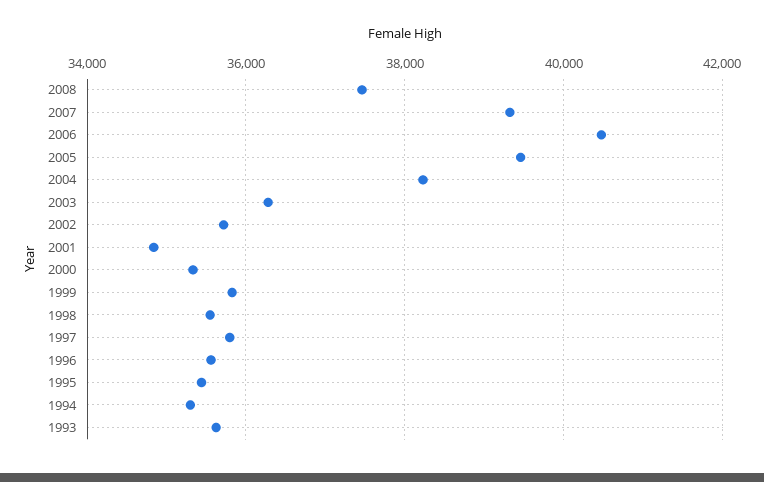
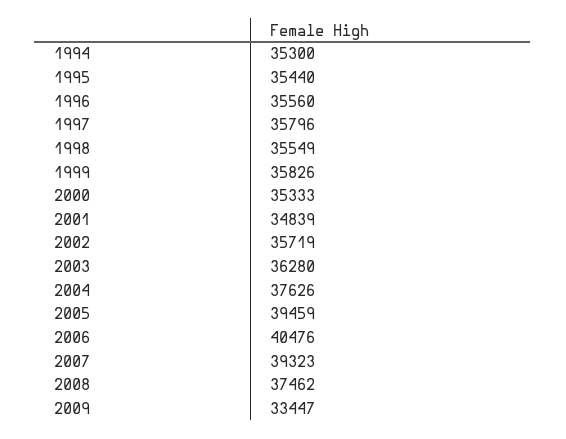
2004: 38200 -> 37626
1993: 35600 -> none
2009: none -> 33447

